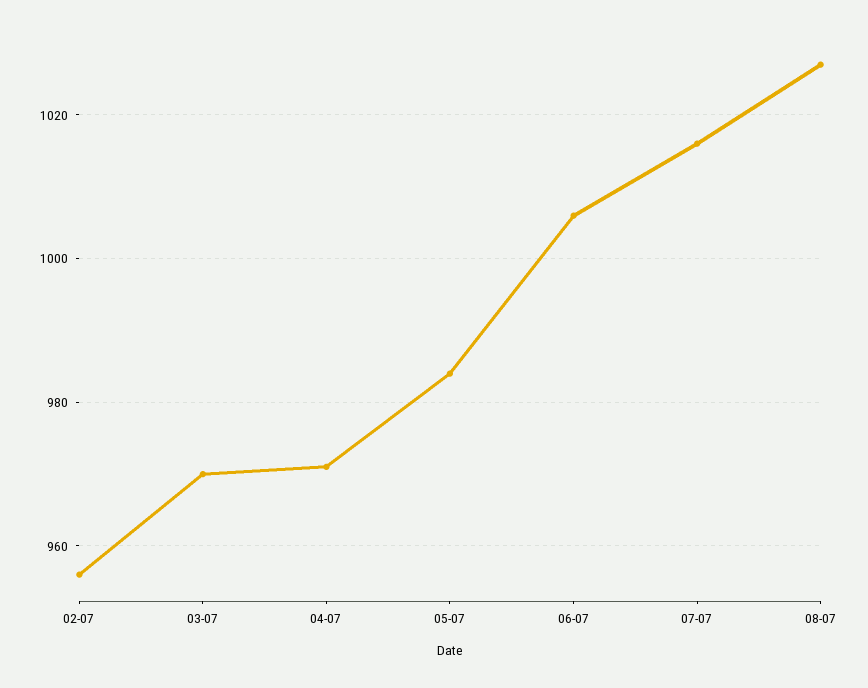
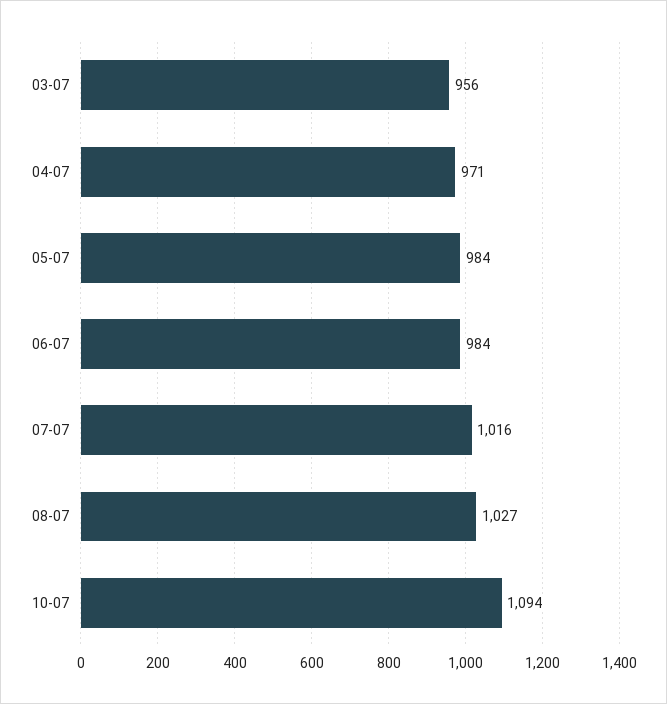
02-07: 955 -> none
03-07: 970 -> 956
06-07: 1005 -> 984
10-07: none -> 1094

